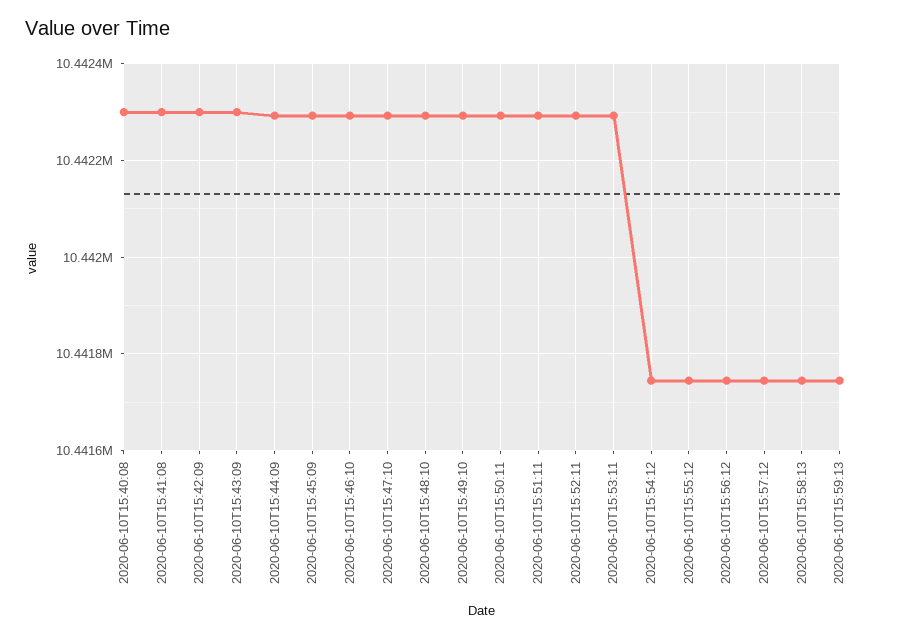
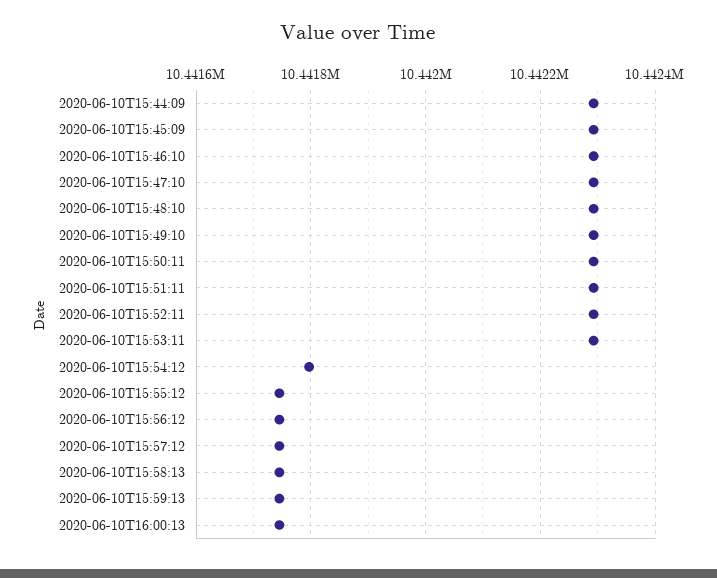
2020-06-10T15:40:08: 10442300 -> none
2020-06-10T15:41:08: 10442300 -> none
2020-06-10T15:42:09: 10442300 -> none
2020-06-10T15:43:09: 10442300 -> none
2020-06-10T15:54:12: 10441740 -> 10441800
2020-06-10T16:00:13: none -> 10441740

